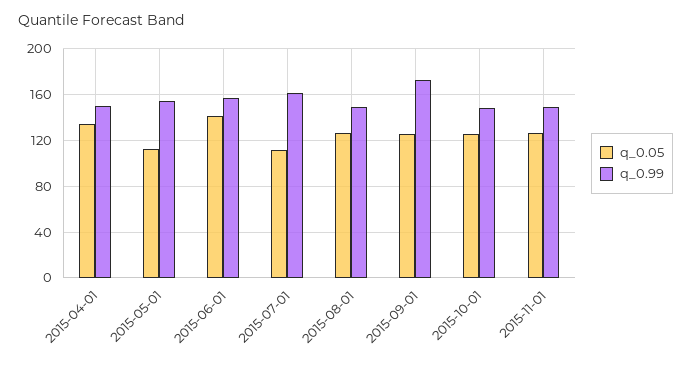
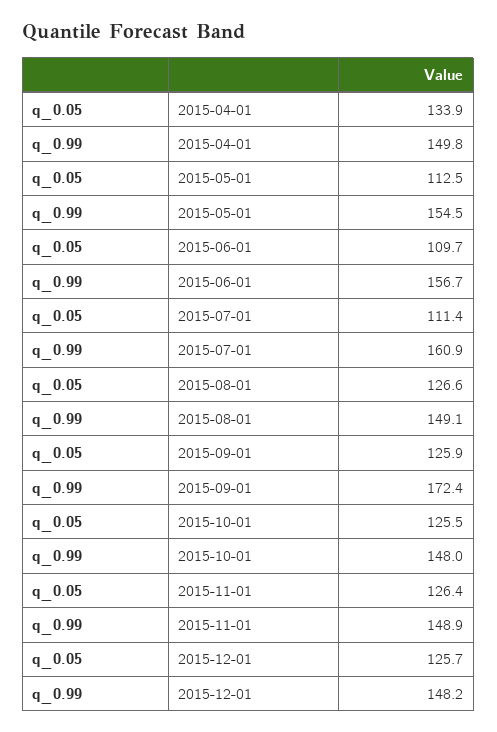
q_0.05, 2015-06-01: 140 -> 109.7
q_0.05, 2015-12-01: none -> 125.7
q_0.99, 2015-12-01: none -> 148.2

